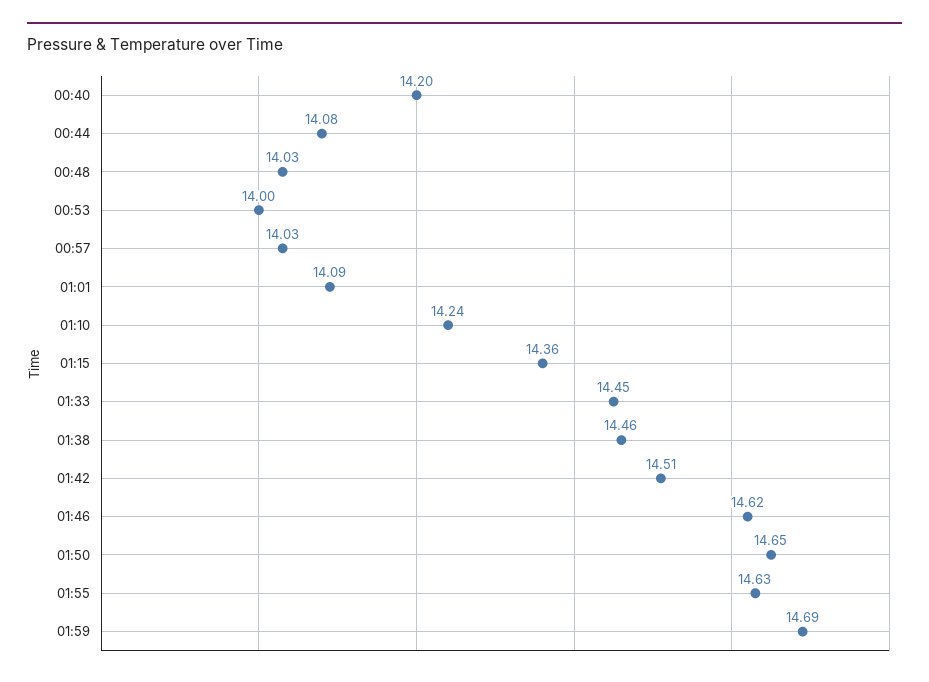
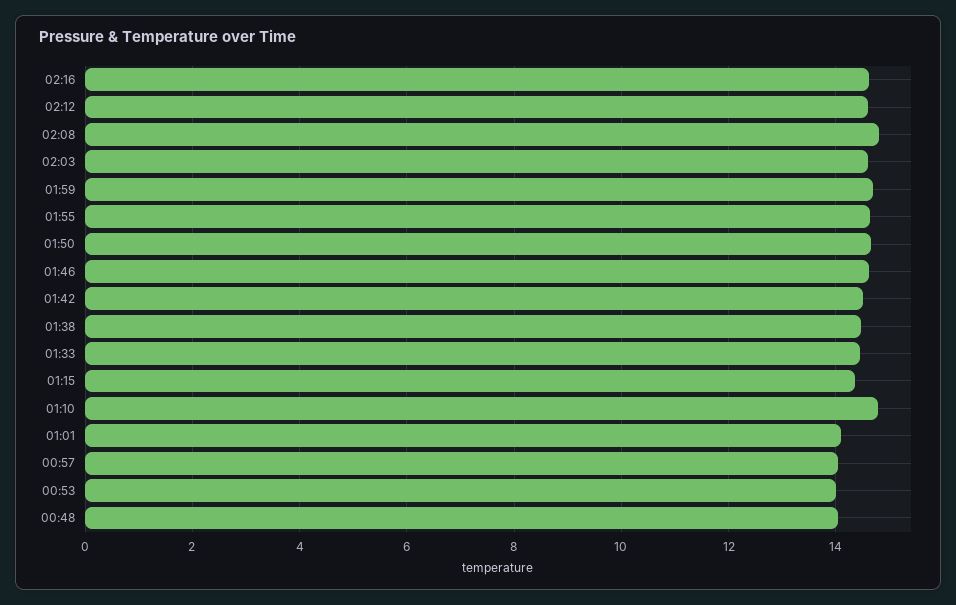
00:40: 14.2 -> none
00:44: 14.08 -> none
01:10: 14.24 -> 14.8
02:16: none -> 14.6
02:12: none -> 14.6
02:08: none -> 14.8
02:03: none -> 14.6

